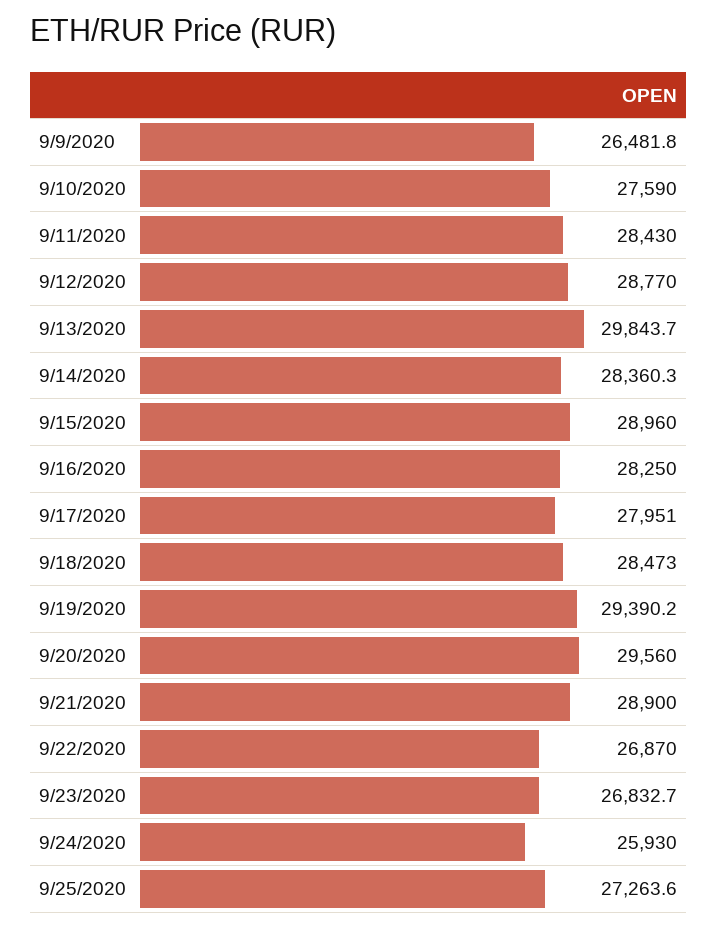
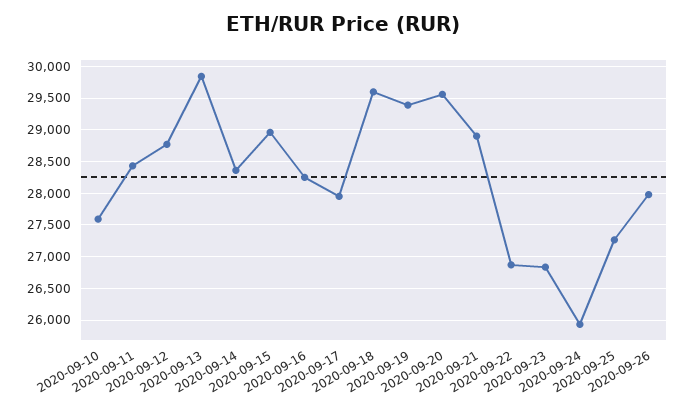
9/9/2020: 26481.8 -> none
9/18/2020: 28473 -> 29600
2020-09-26: none -> 28000

